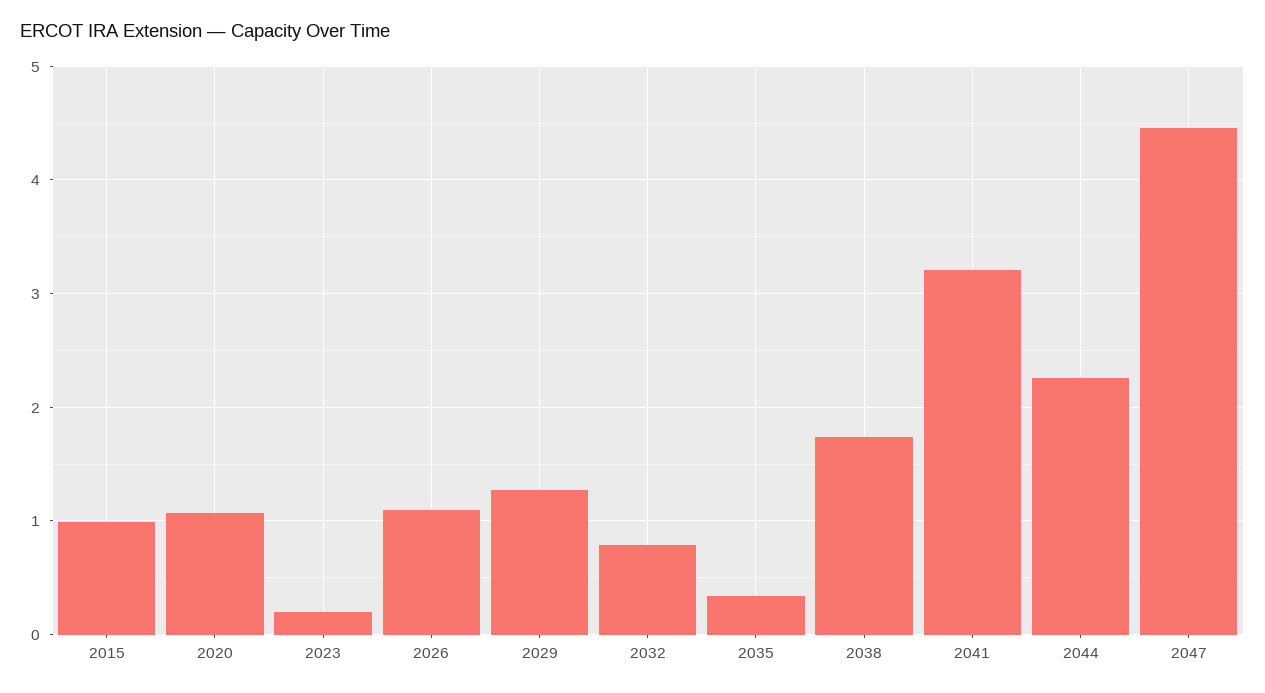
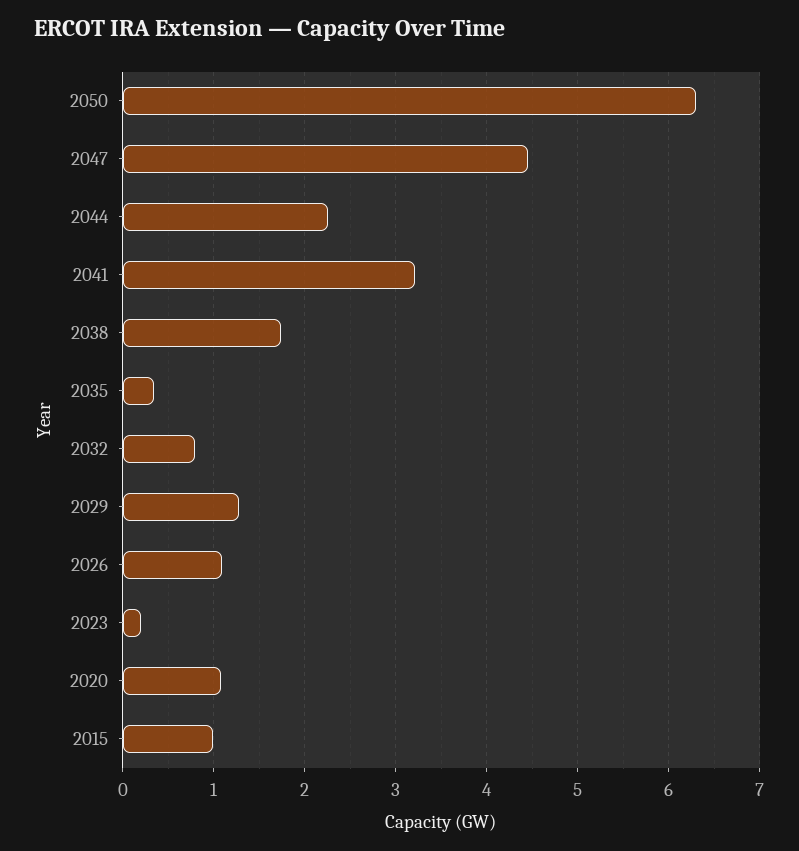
2050: none -> 6.3

